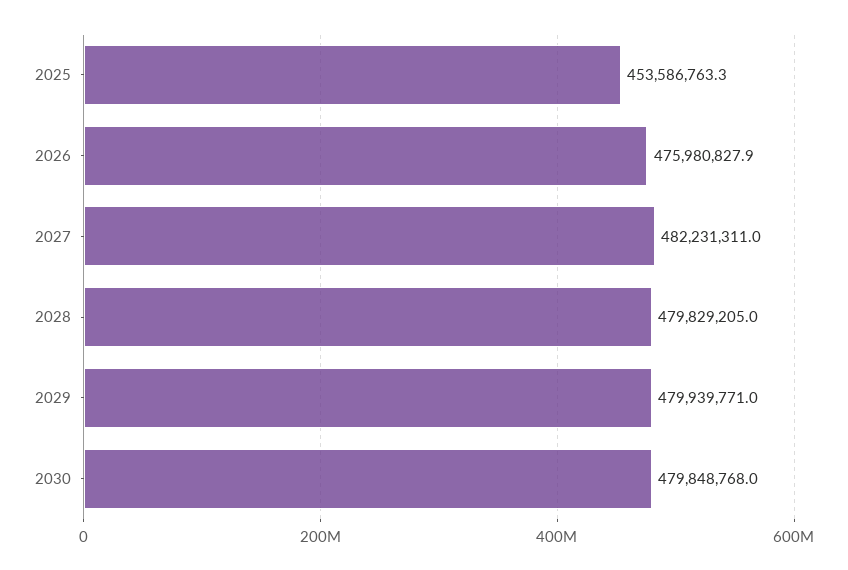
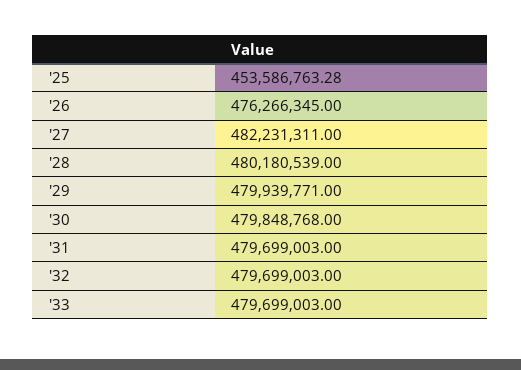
2026: 475980827.9 -> 476266345
2028: 479829205 -> 480180539
'31: none -> 479699003
'32: none -> 479699003
'33: none -> 479699003

